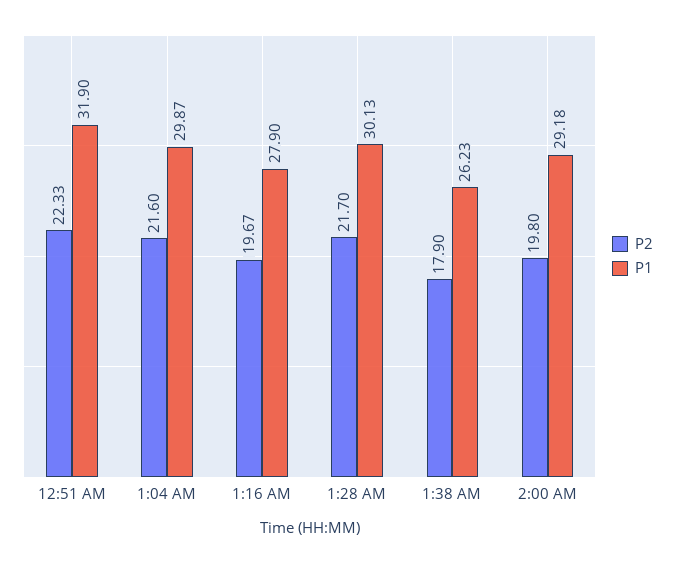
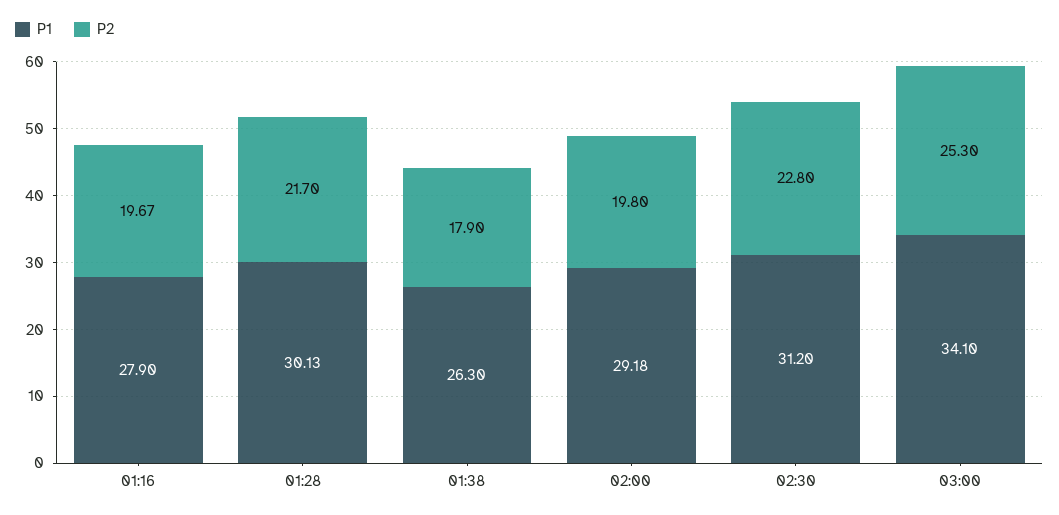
P2, 12:51 AM: 22.33 -> none
P1, 12:51 AM: 31.9 -> none
P2, 1:04 AM: 21.6 -> none
P1, 1:04 AM: 29.87 -> none
P1, 1:38 AM: 26.23 -> 26.3
P1, 02:30: none -> 31.2
P2, 02:30: none -> 22.8
P1, 03:00: none -> 34.1
P2, 03:00: none -> 25.3

